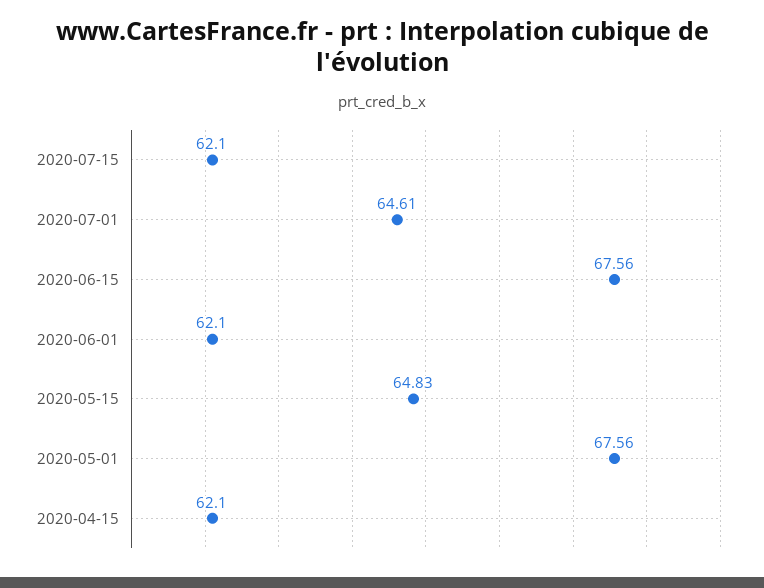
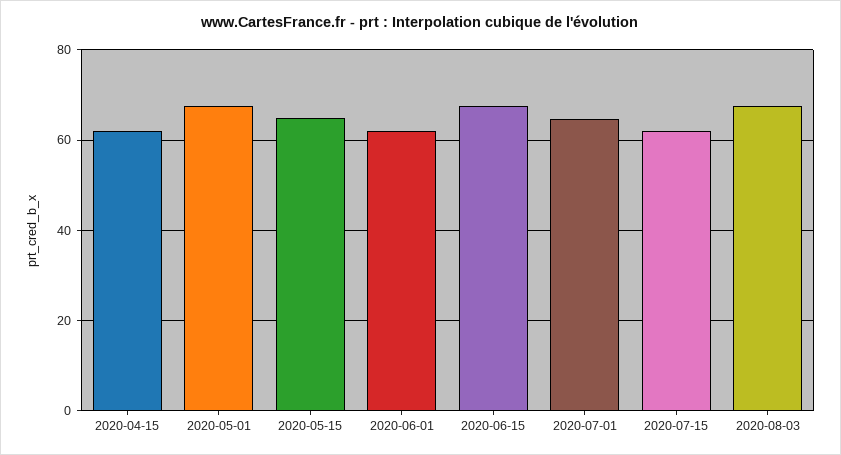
2020-08-03: none -> 68

